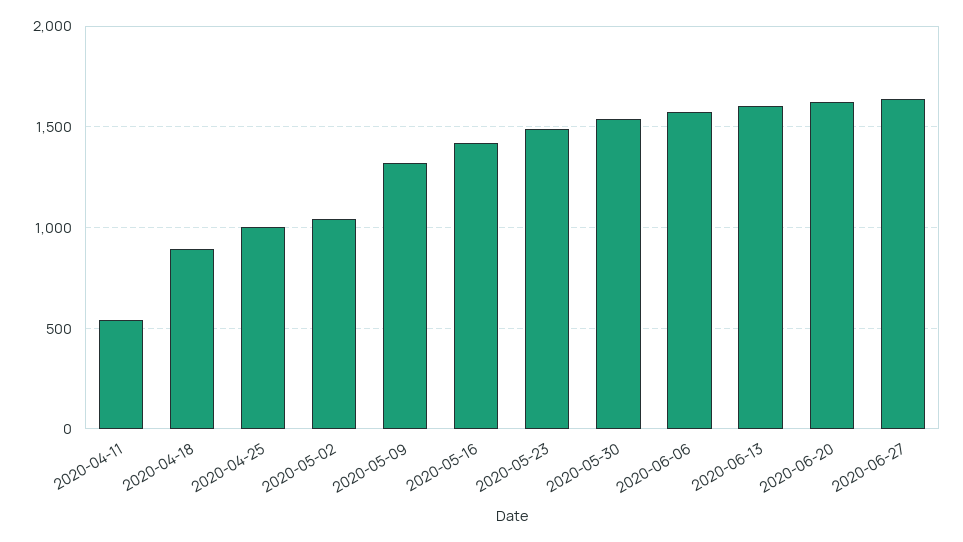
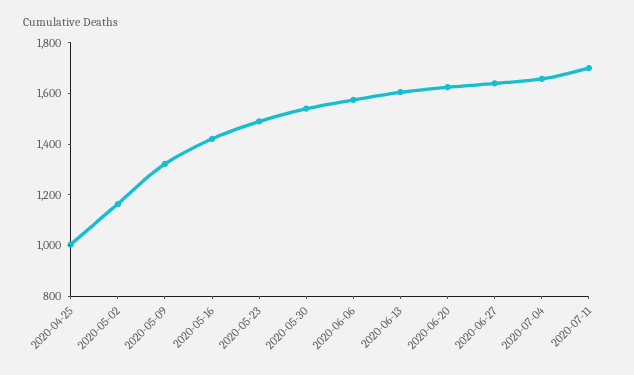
2020-04-11: 550 -> none
2020-04-18: 900 -> none
2020-05-02: 1050 -> 1150
2020-07-04: none -> 1650
2020-07-11: none -> 1700

